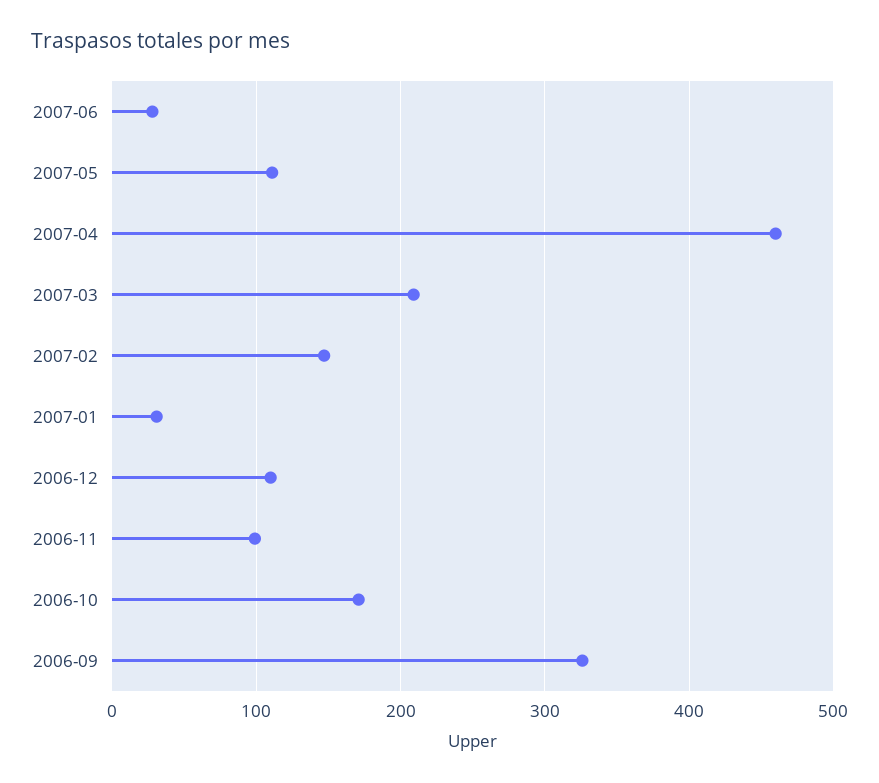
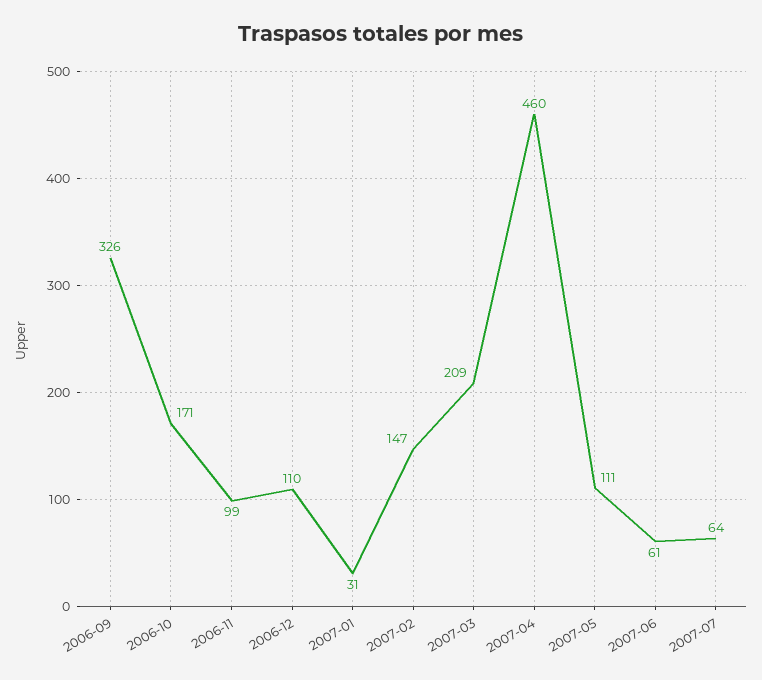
2007-06: 30 -> 61
2007-07: none -> 64

